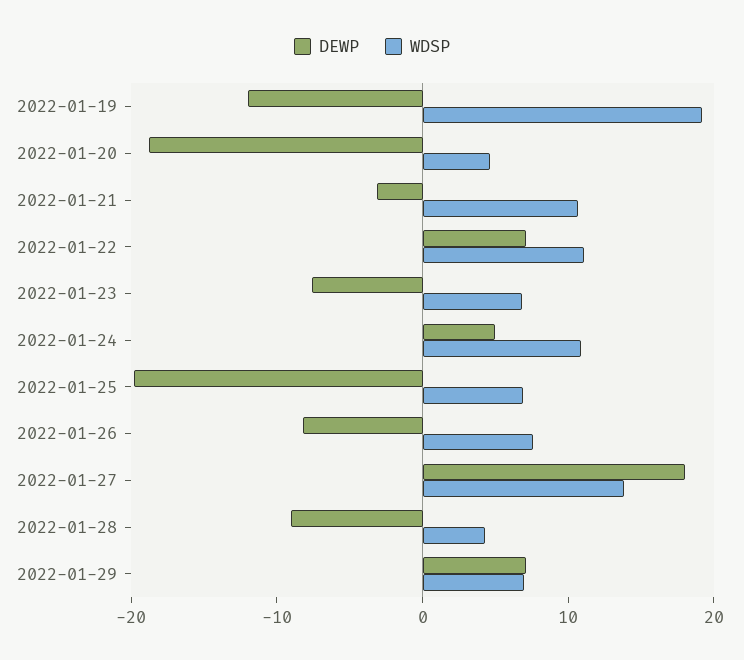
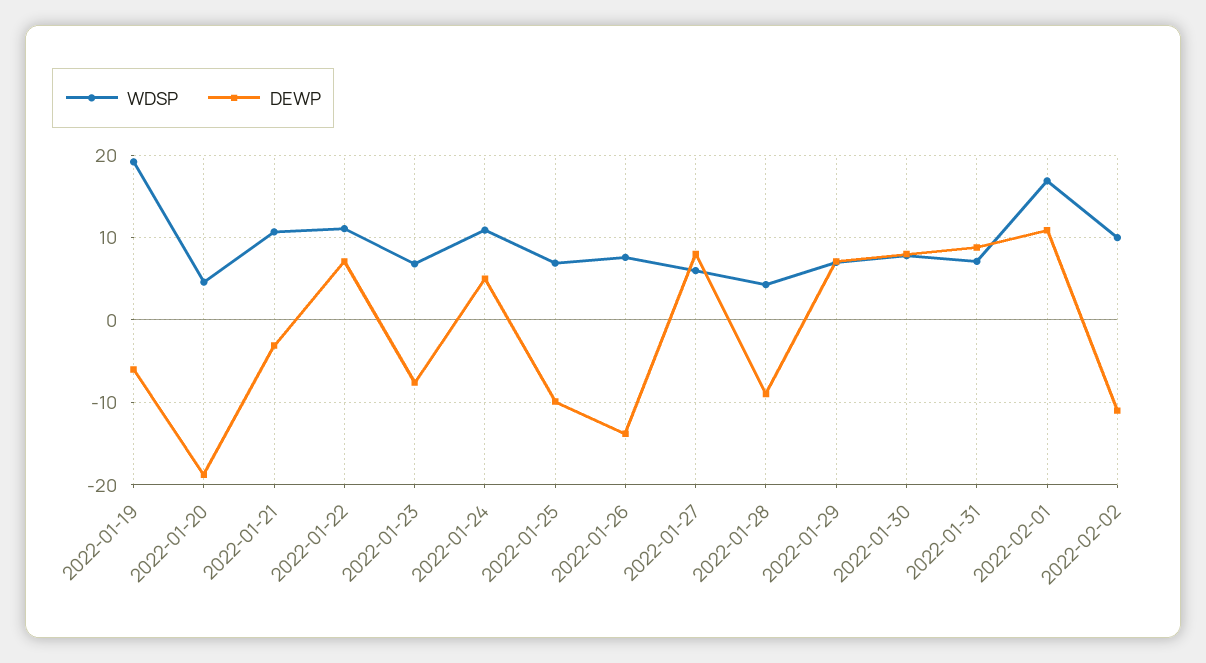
DEWP, 2022-01-19: -12 -> -6
DEWP, 2022-01-25: -20 -> -10
DEWP, 2022-01-26: -8 -> -14
DEWP, 2022-01-27: 18 -> 8
WDSP, 2022-01-27: 14 -> 6
WDSP, 2022-01-30: none -> 8
DEWP, 2022-01-30: none -> 8
WDSP, 2022-01-31: none -> 7
DEWP, 2022-01-31: none -> 9
WDSP, 2022-02-01: none -> 17
DEWP, 2022-02-01: none -> 11
WDSP, 2022-02-02: none -> 10
DEWP, 2022-02-02: none -> -11

